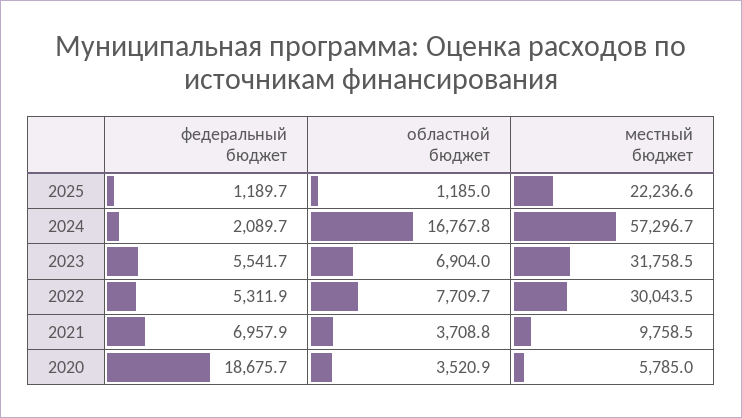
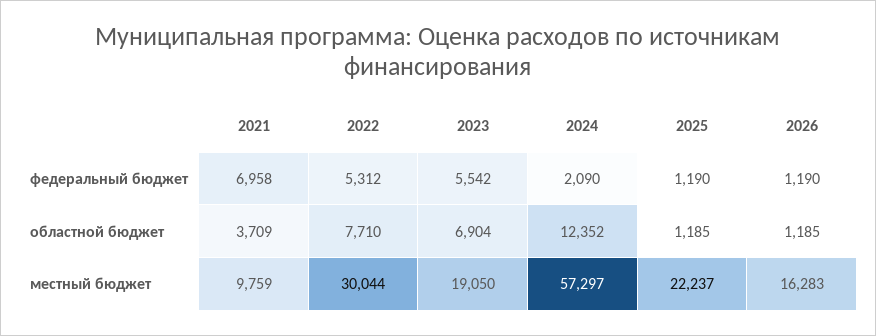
областной бюджет, 2024: 16767.8 -> 12352
местный бюджет, 2023: 31758.5 -> 19050
федеральный бюджет, 2020: 18675.7 -> none
областной бюджет, 2020: 3520.9 -> none
местный бюджет, 2020: 5785 -> none
федеральный бюджет, 2026: none -> 1190
областной бюджет, 2026: none -> 1185
местный бюджет, 2026: none -> 16283

